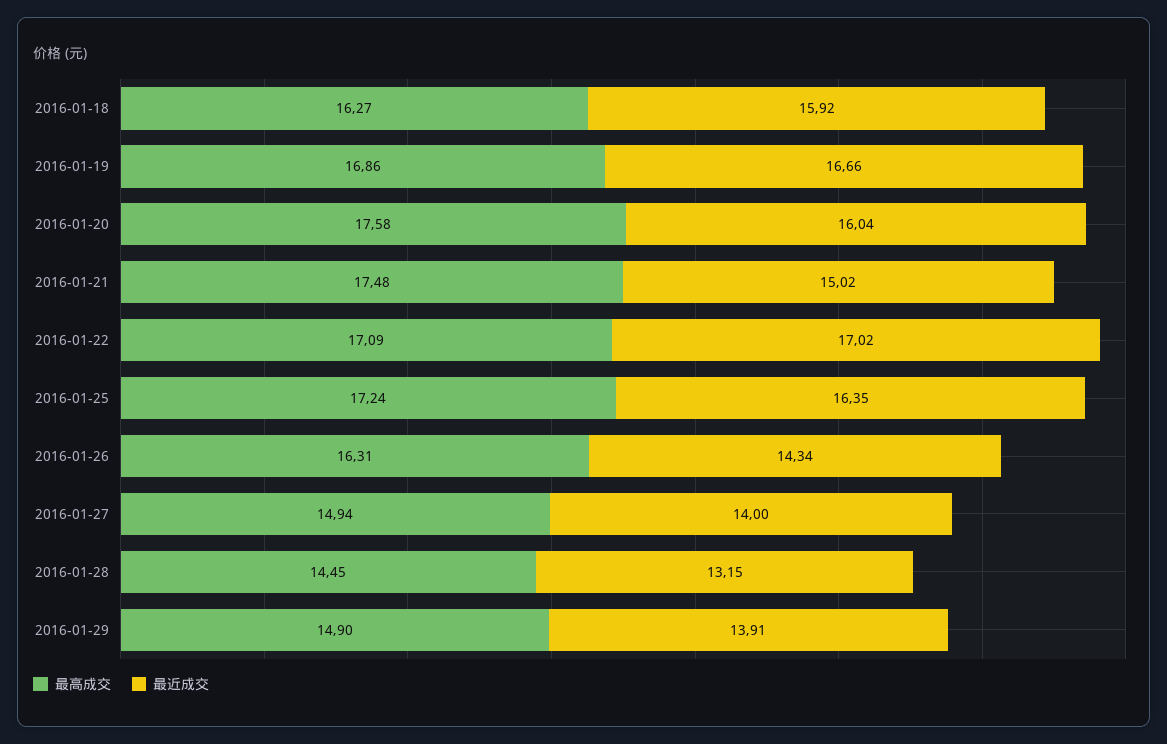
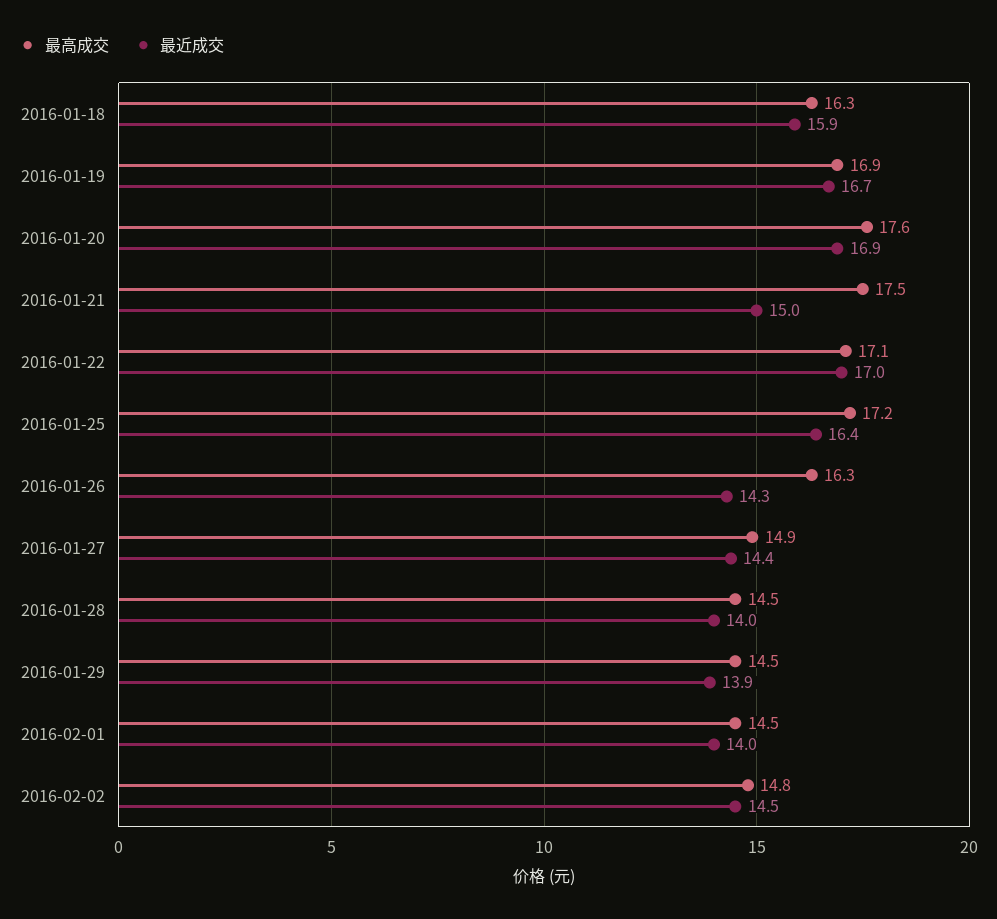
最近成交, 2016-01-20: 16.04 -> 16.9
最近成交, 2016-01-27: 14 -> 14.4
最近成交, 2016-01-28: 13.15 -> 14
最高成交, 2016-01-29: 14.9 -> 14.5
最高成交, 2016-02-01: none -> 14.5
最近成交, 2016-02-01: none -> 14
最高成交, 2016-02-02: none -> 14.8
最近成交, 2016-02-02: none -> 14.5

